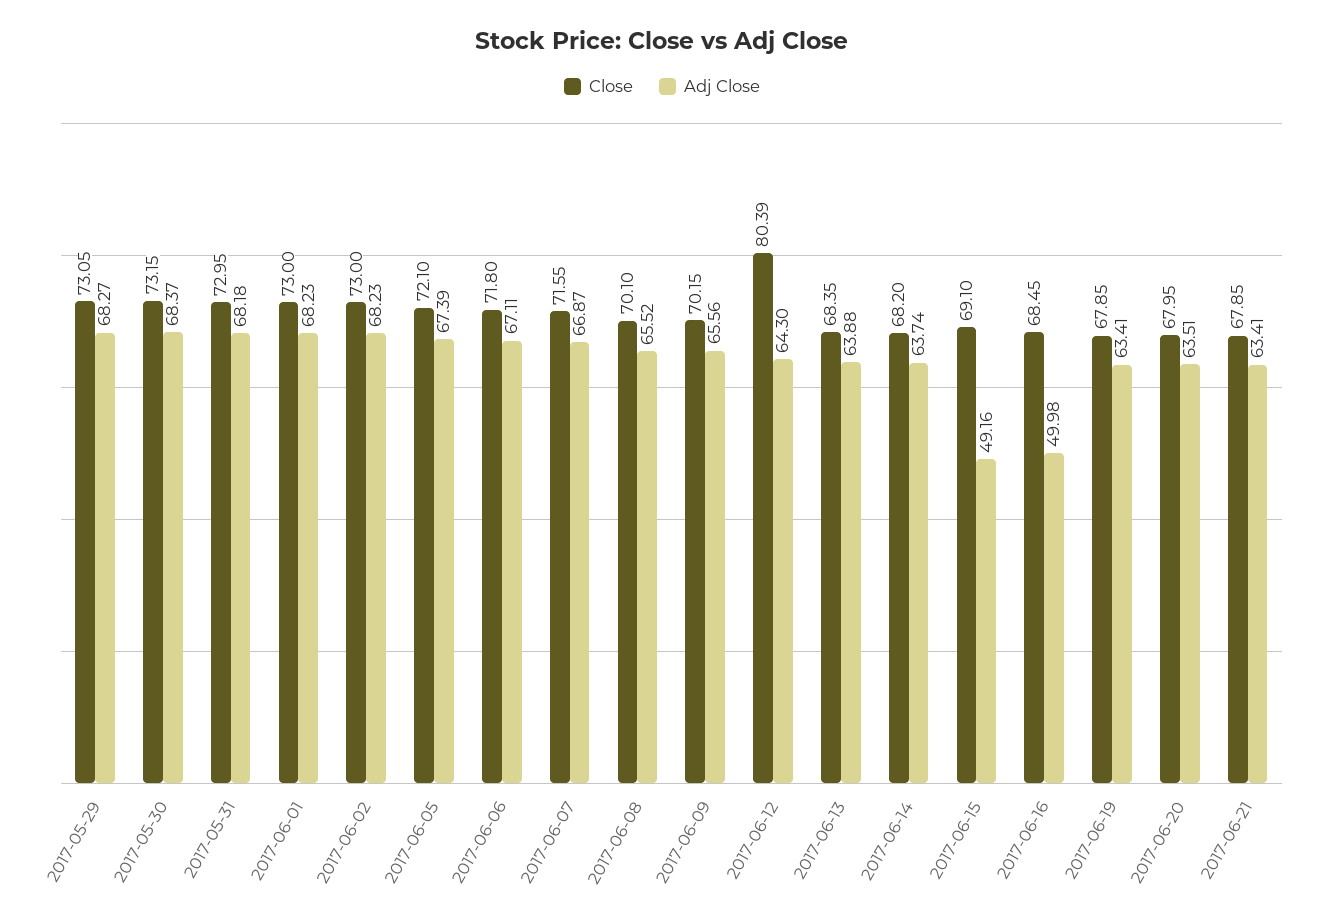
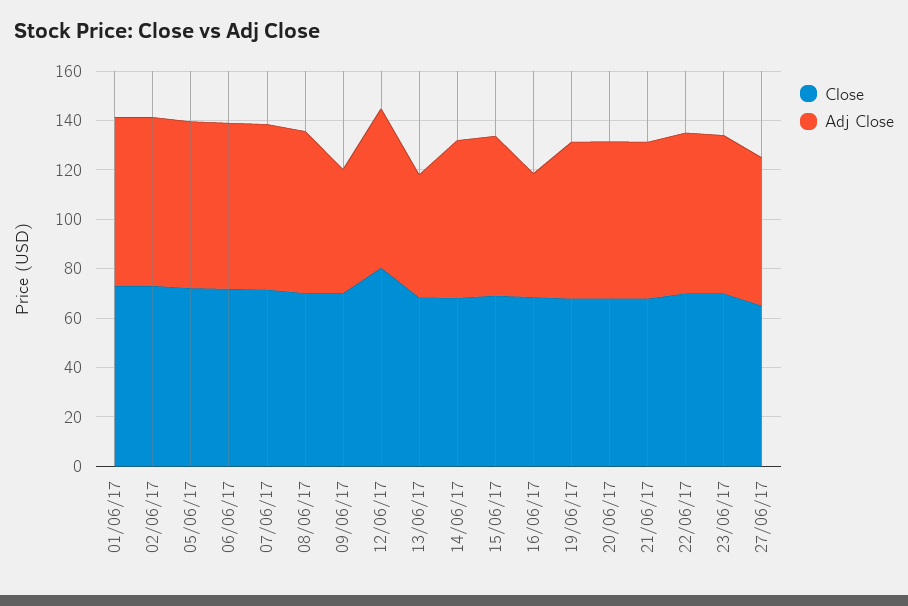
Close, 2017-05-29: 73.05 -> none
Adj Close, 2017-05-29: 68.27 -> none
Close, 2017-05-30: 73.15 -> none
Adj Close, 2017-05-30: 68.37 -> none
Close, 2017-05-31: 72.95 -> none
Adj Close, 2017-05-31: 68.18 -> none
Adj Close, 2017-06-09: 65.56 -> 50
Adj Close, 2017-06-13: 63.88 -> 50
Adj Close, 2017-06-15: 49.16 -> 65
Close, 22/06/17: none -> 70
Adj Close, 22/06/17: none -> 65
Close, 23/06/17: none -> 70
Adj Close, 23/06/17: none -> 65
Close, 27/06/17: none -> 65
Adj Close, 27/06/17: none -> 60

